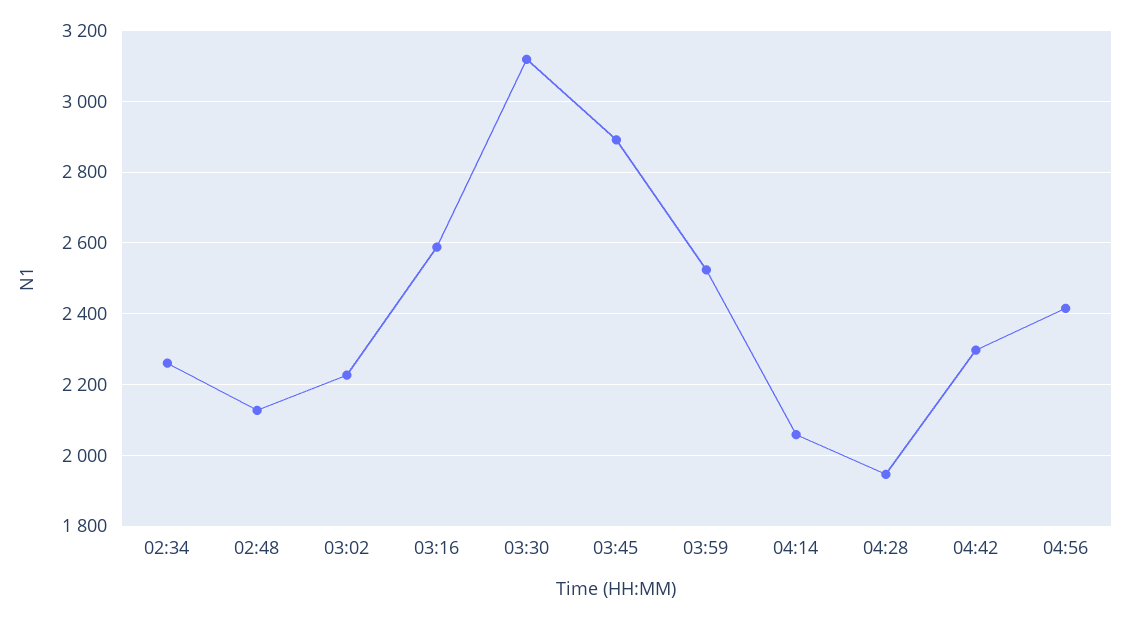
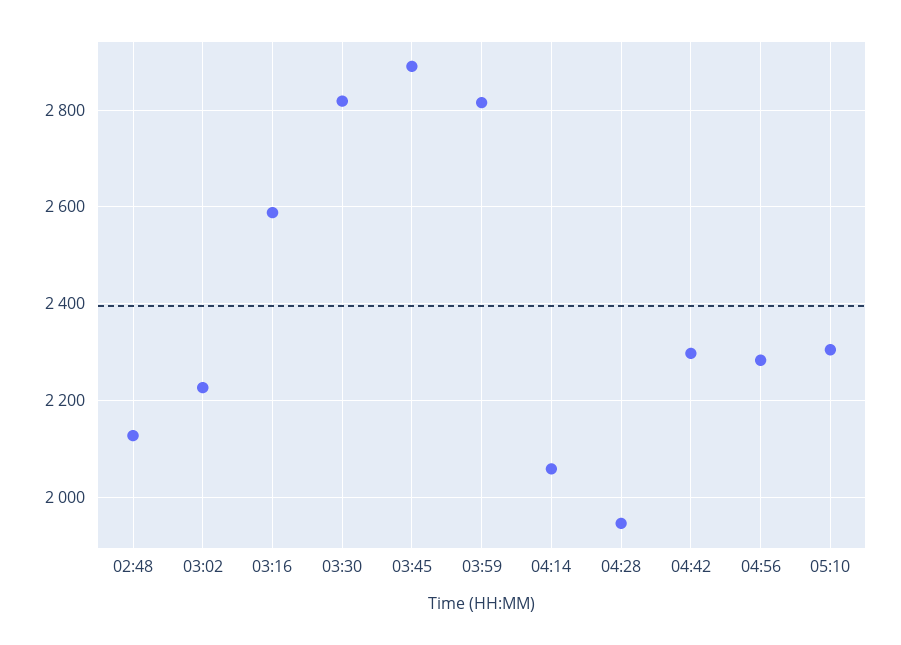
02:34: 2260 -> none
03:30: 3120 -> 2820
03:59: 2520 -> 2820
04:56: 2420 -> 2280
05:10: none -> 2300

